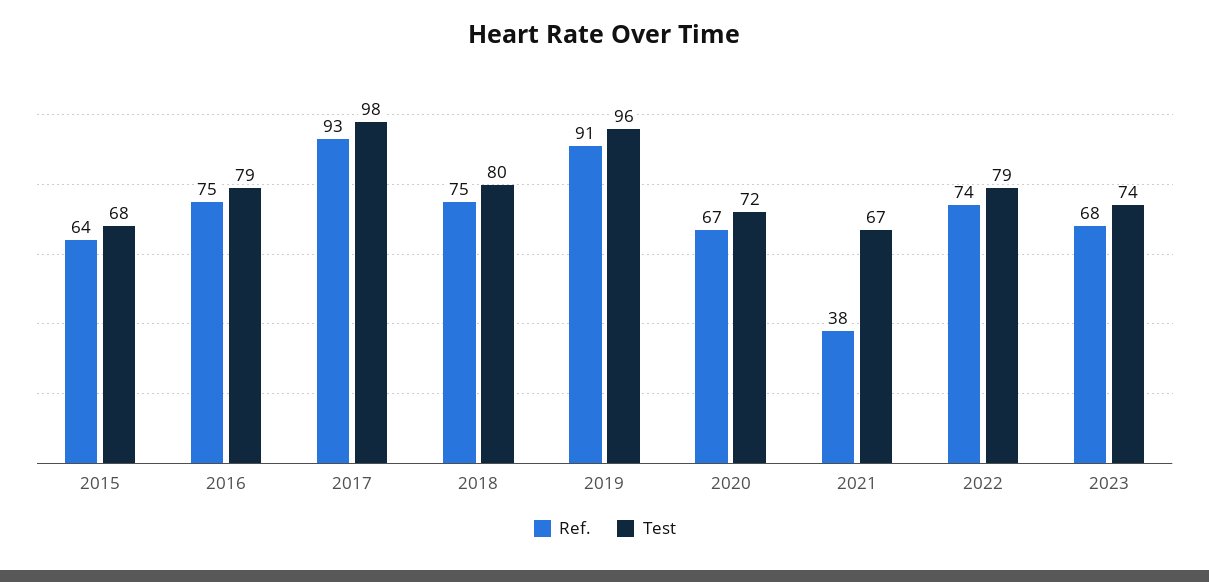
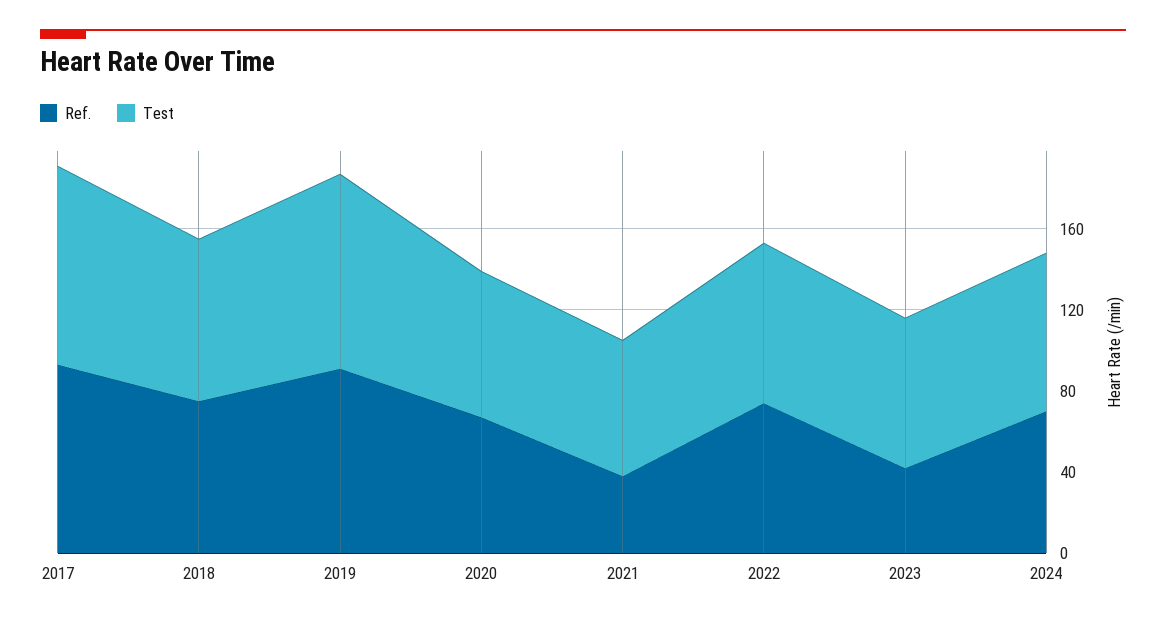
Ref., 2015: 64 -> none
Test, 2015: 68 -> none
Ref., 2016: 75 -> none
Test, 2016: 79 -> none
Ref., 2023: 68 -> 40
Ref., 2024: none -> 70
Test, 2024: none -> 80

